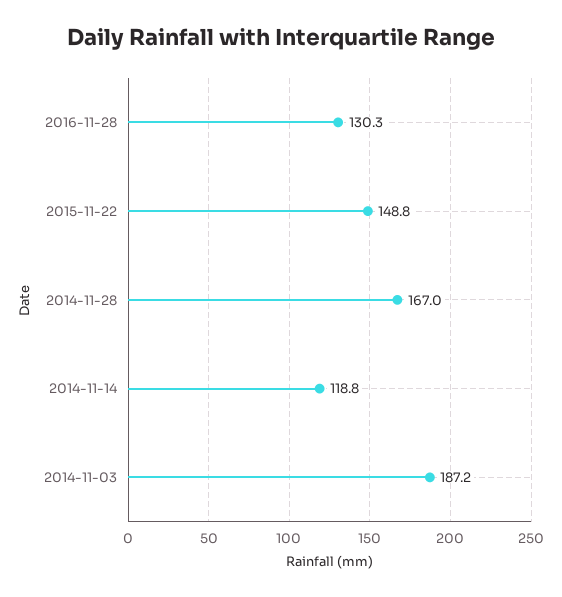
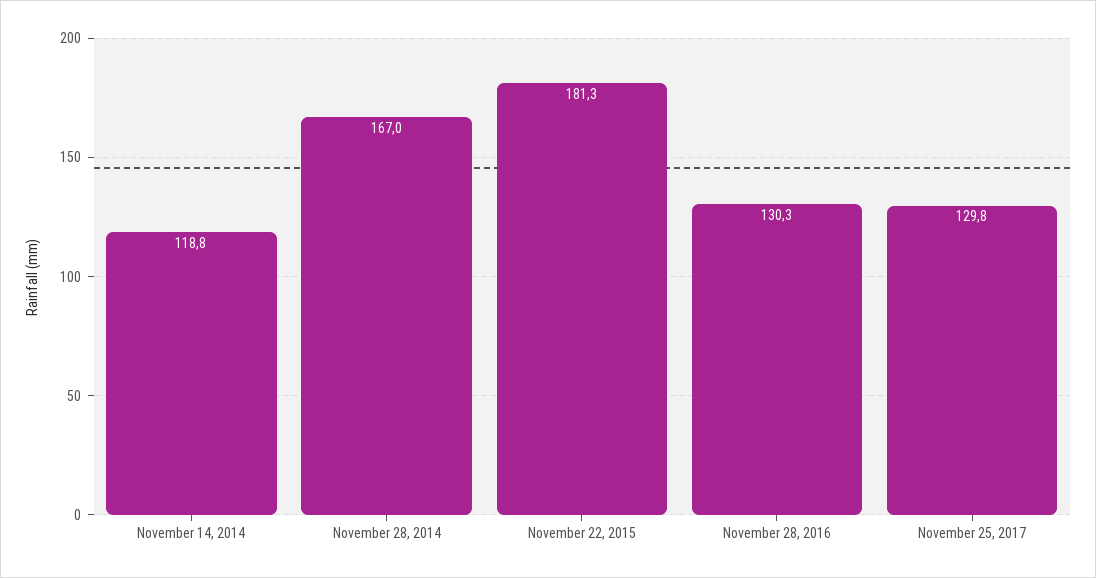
2015-11-22: 148.8 -> 181.3
2014-11-03: 187.2 -> none
November 25, 2017: none -> 129.8

